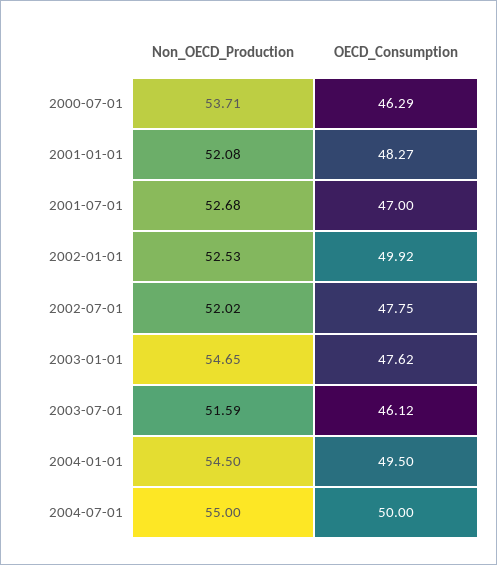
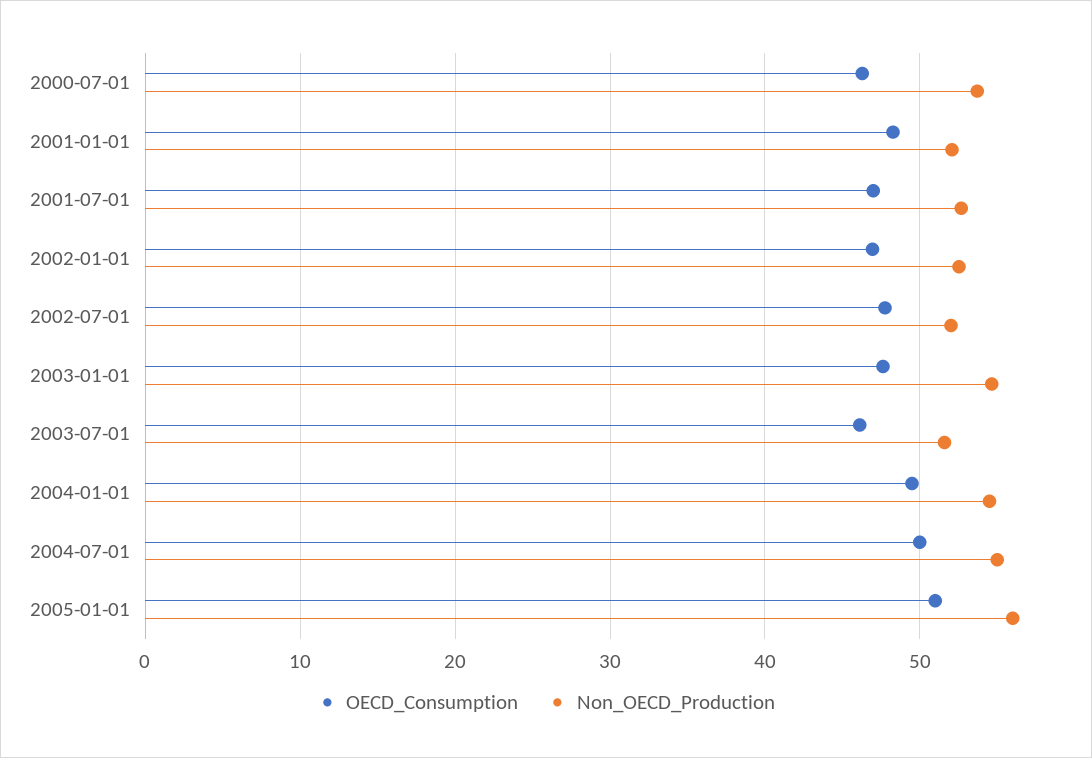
OECD_Consumption, 2002-01-01: 49.92 -> 47
OECD_Consumption, 2005-01-01: none -> 51
Non_OECD_Production, 2005-01-01: none -> 56

